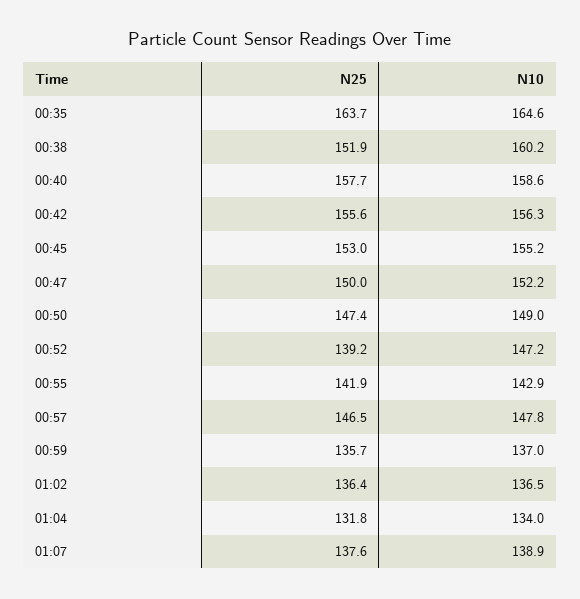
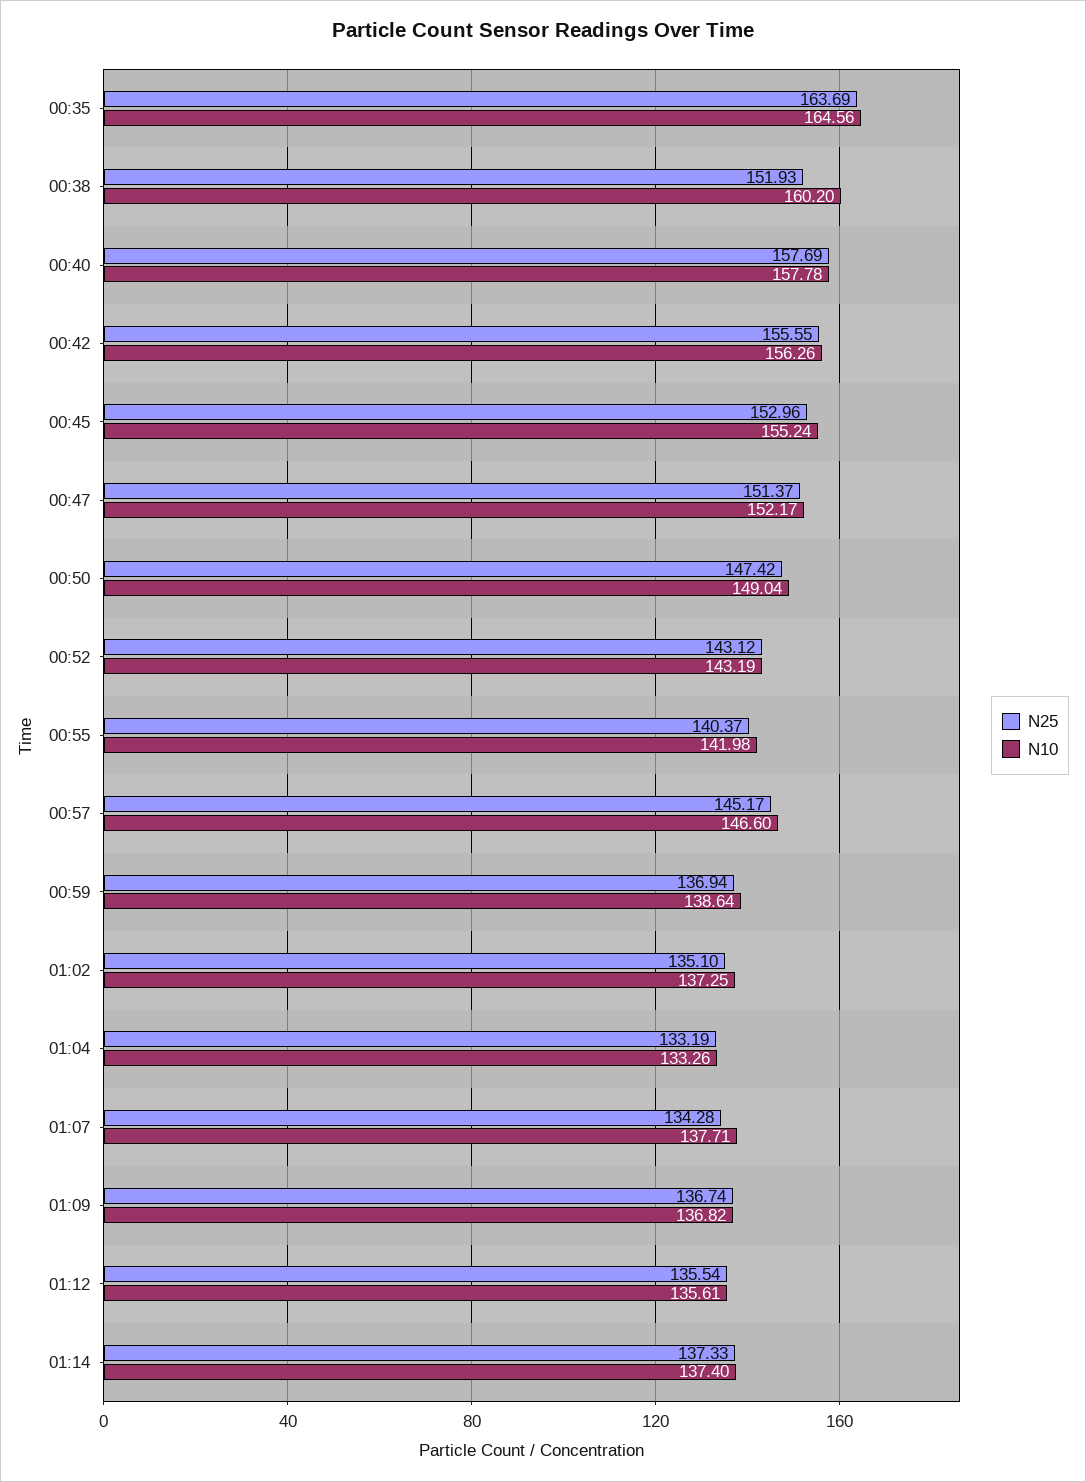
N10, 00:40: 158.6 -> 157.78
N25, 00:47: 150 -> 151.37
N25, 00:52: 139.2 -> 143.12
N10, 00:52: 147.2 -> 143.19
N25, 00:55: 141.9 -> 140.37
N10, 00:55: 142.9 -> 141.98
N25, 00:57: 146.5 -> 145.17
N10, 00:57: 147.8 -> 146.6
N25, 00:59: 135.7 -> 136.94
N10, 00:59: 137 -> 138.64
N25, 01:02: 136.4 -> 135.1
N10, 01:02: 136.5 -> 137.25
N25, 01:04: 131.8 -> 133.19
N10, 01:04: 134 -> 133.26
N25, 01:07: 137.6 -> 134.28
N10, 01:07: 138.9 -> 137.71
N25, 01:09: none -> 136.74
N10, 01:09: none -> 136.82
N25, 01:12: none -> 135.54
N10, 01:12: none -> 135.61
N25, 01:14: none -> 137.33
N10, 01:14: none -> 137.4

